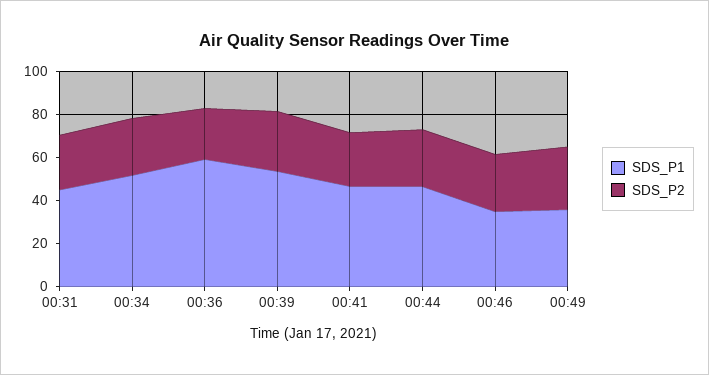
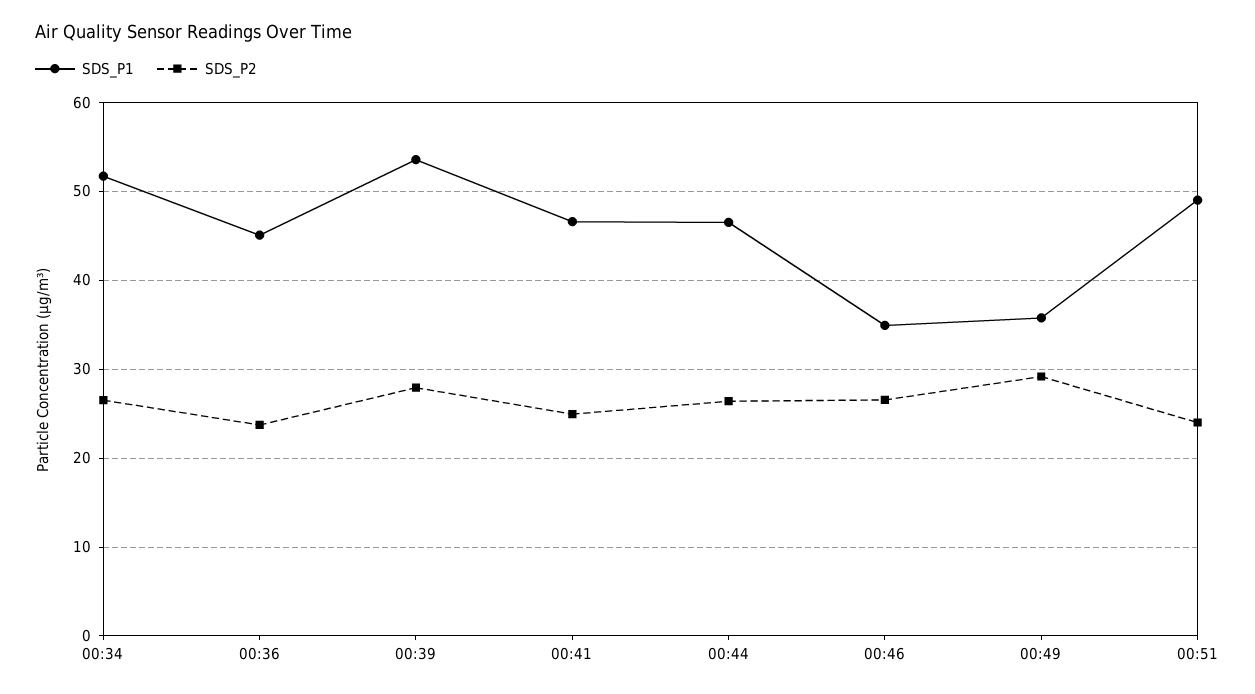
SDS_P1, 00:31: 45 -> none
SDS_P2, 00:31: 25 -> none
SDS_P1, 00:36: 60 -> 45
SDS_P1, 00:51: none -> 49
SDS_P2, 00:51: none -> 24

